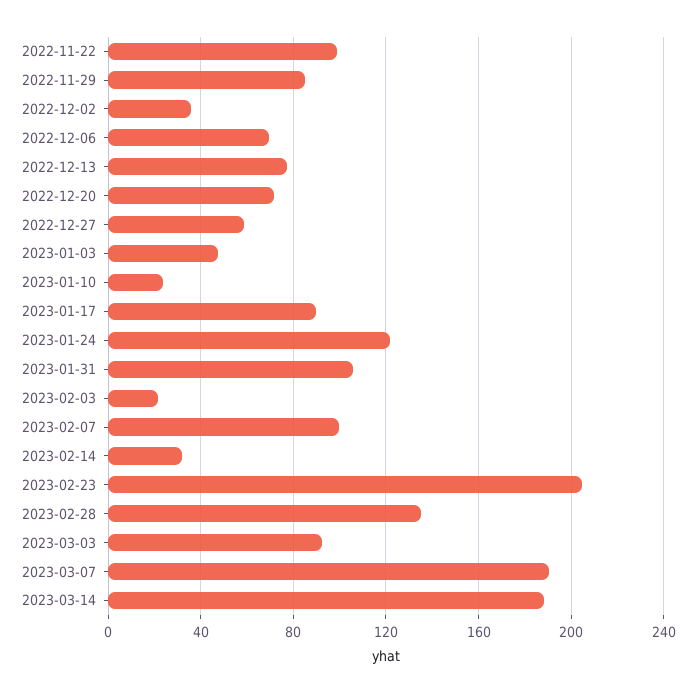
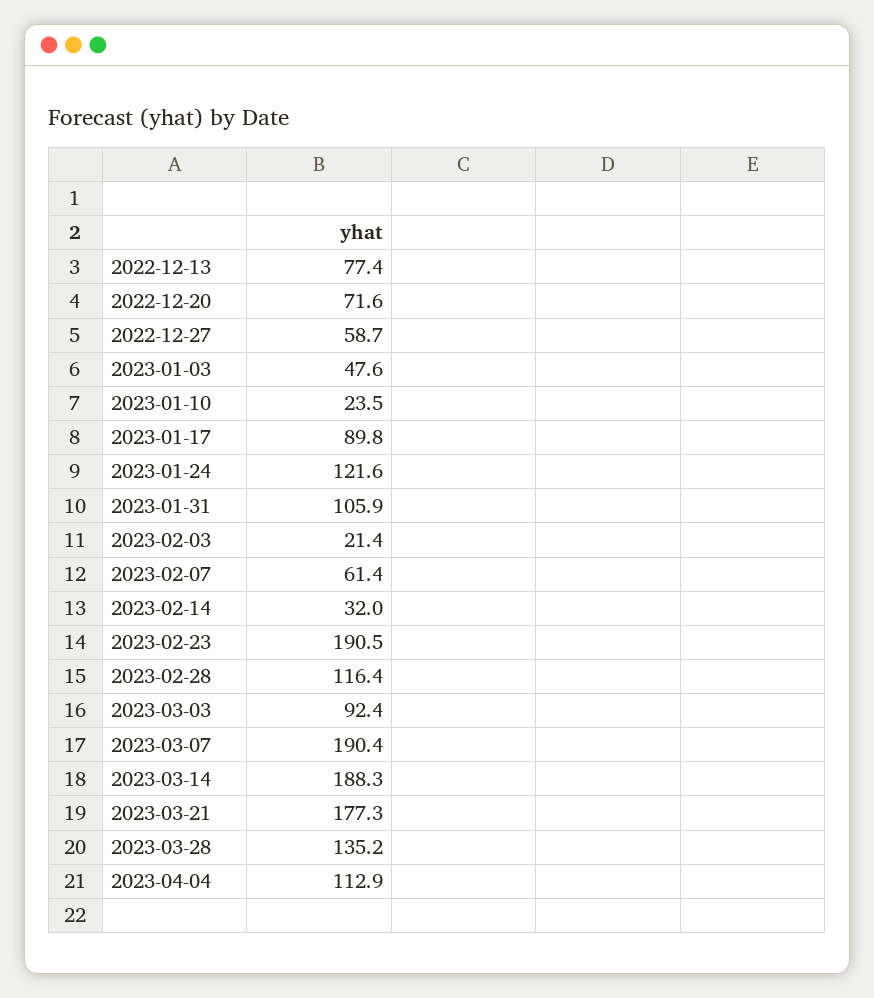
2022-11-22: 100 -> none
2022-11-29: 85 -> none
2022-12-02: 35 -> none
2022-12-06: 70 -> none
2023-02-07: 100 -> 61.4
2023-02-23: 205 -> 190.5
2023-02-28: 135 -> 116.4
2023-03-21: none -> 177.3
2023-03-28: none -> 135.2
2023-04-04: none -> 112.9

